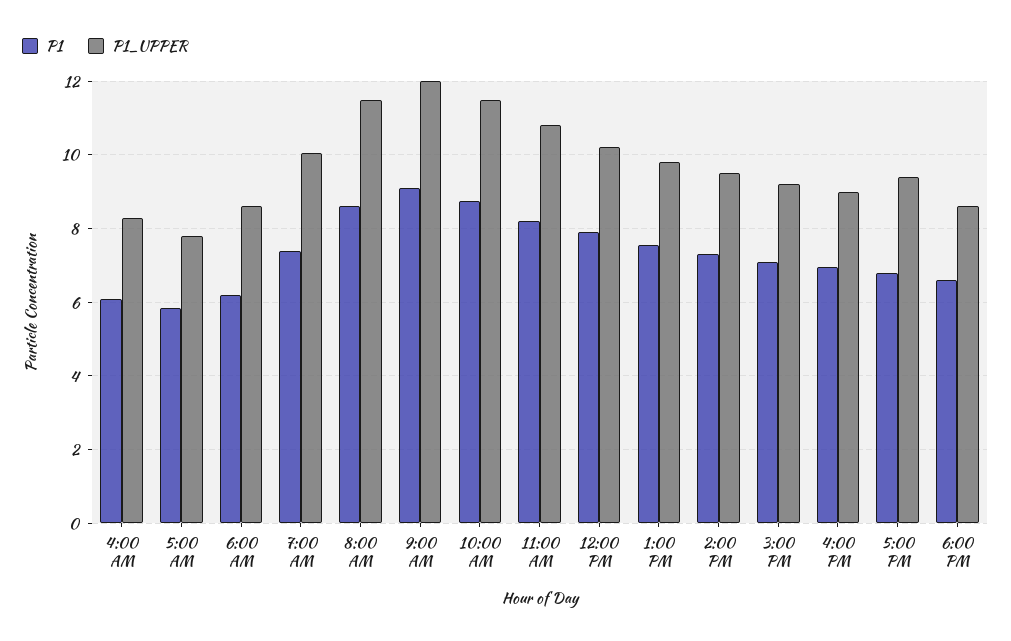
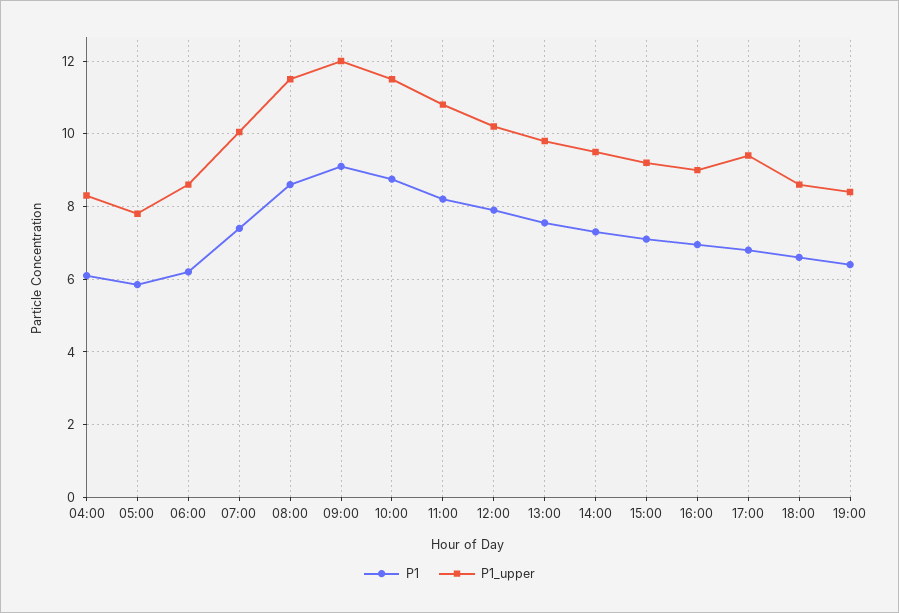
P1, 19:00: none -> 6.4
P1_UPPER, 19:00: none -> 8.4

